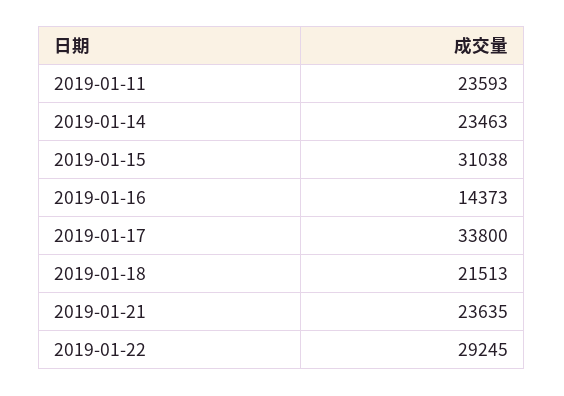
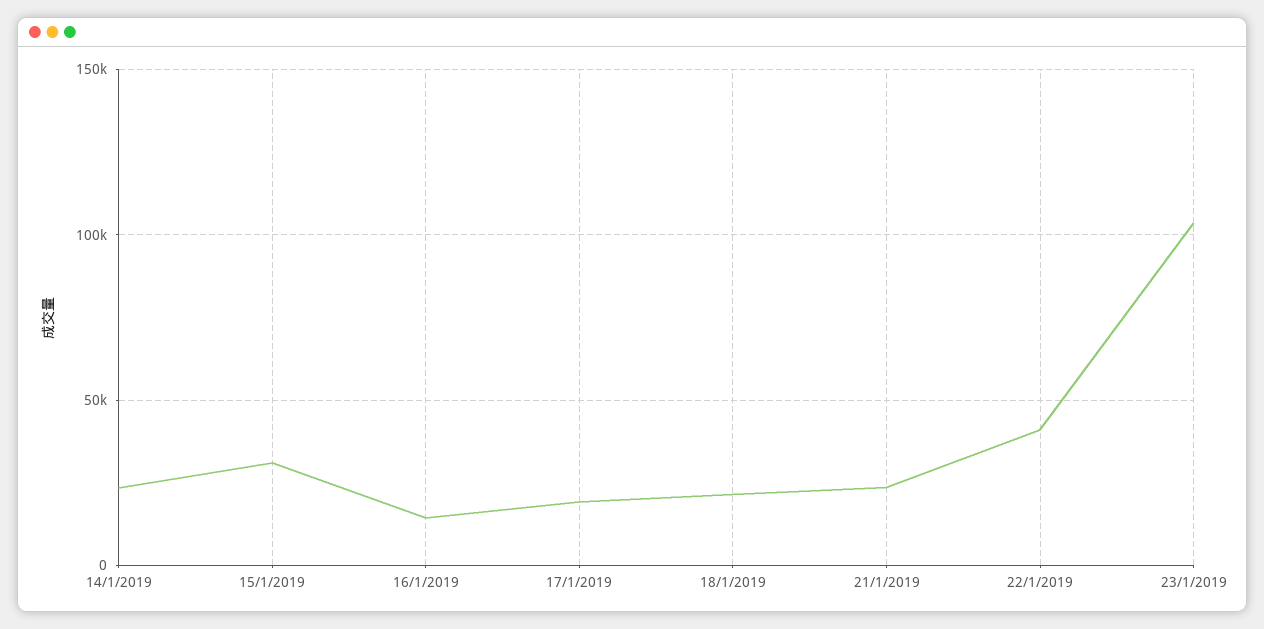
2019-01-11: 23593 -> none
2019-01-17: 33800 -> 20000
2019-01-22: 29245 -> 40000
23/1/2019: none -> 105000

